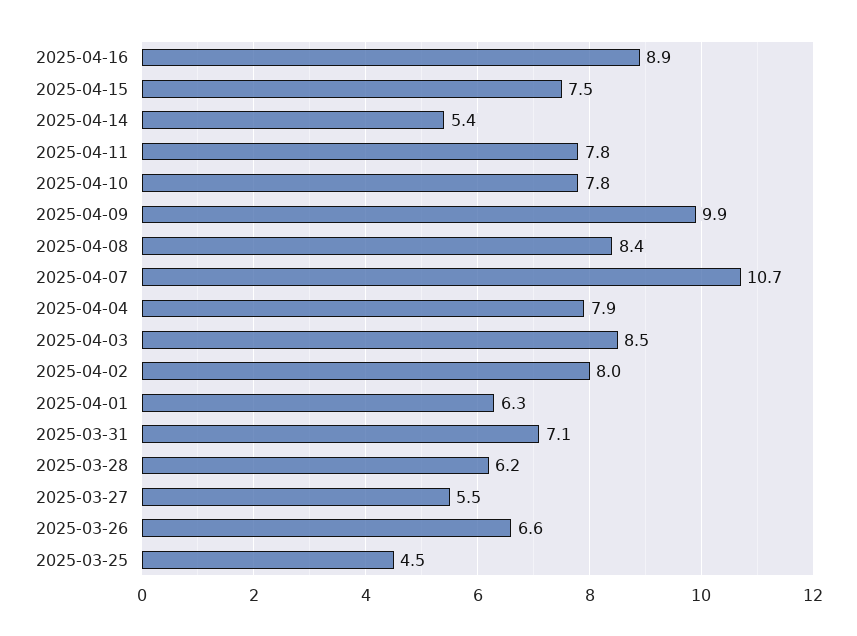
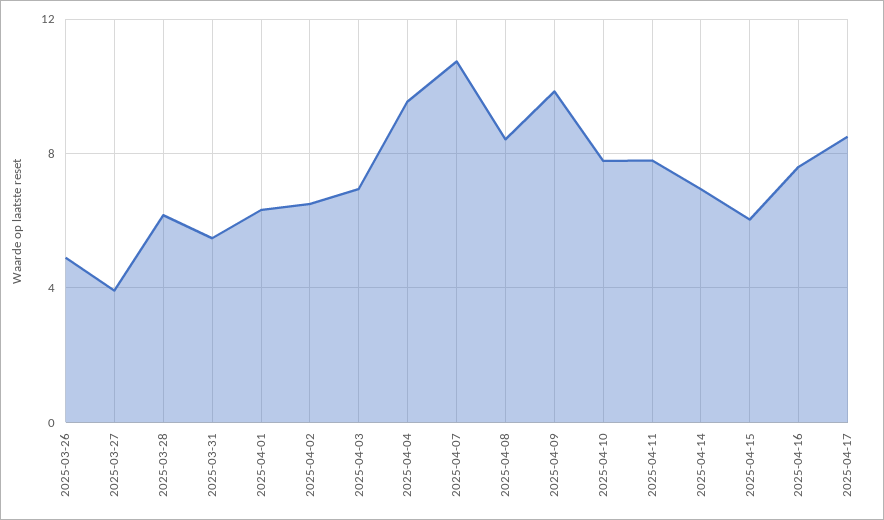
2025-04-16: 8.9 -> 7.5
2025-04-15: 7.5 -> 6
2025-04-14: 5.4 -> 7
2025-04-04: 7.9 -> 9.5
2025-04-03: 8.5 -> 7
2025-04-02: 8 -> 6.5
2025-03-31: 7.1 -> 5.5
2025-03-27: 5.5 -> 4
2025-03-26: 6.6 -> 5
2025-03-25: 4.5 -> none
2025-04-17: none -> 8.5

